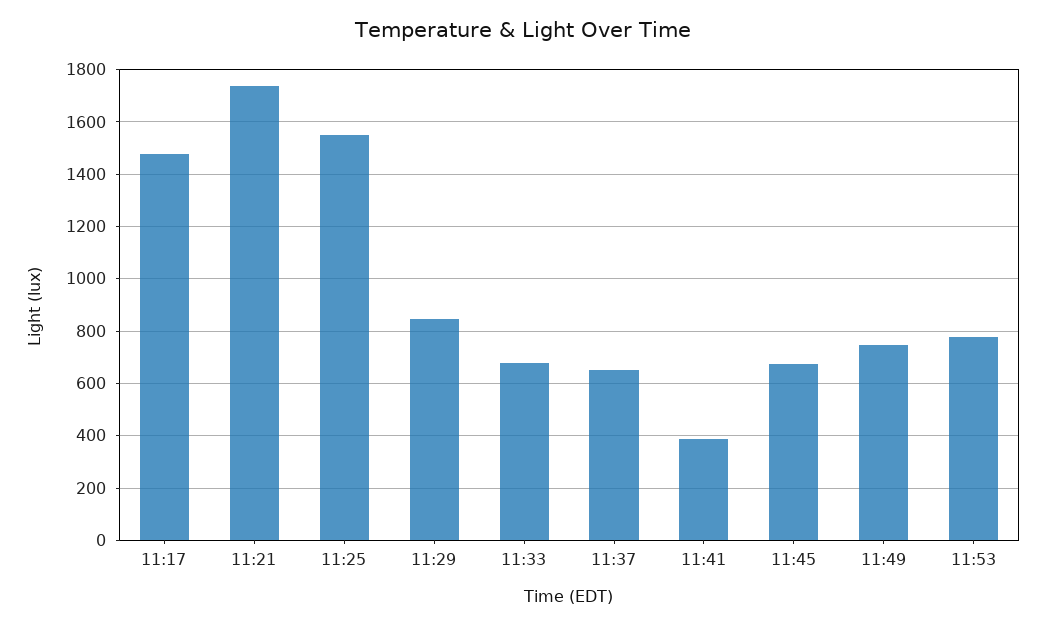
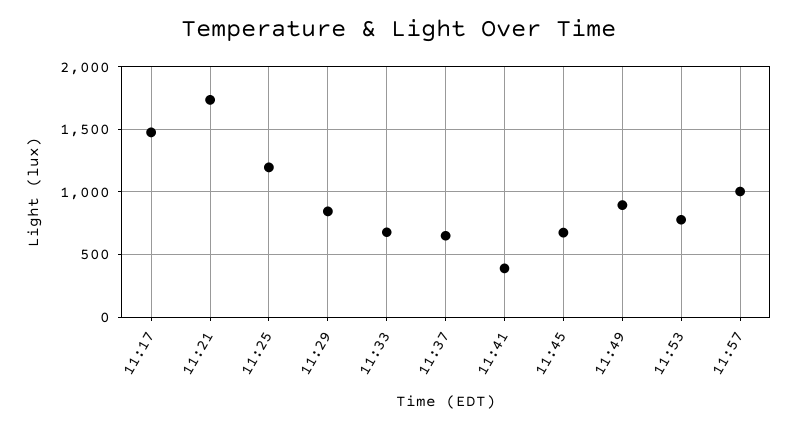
11:25: 1550 -> 1200
11:49: 750 -> 900
11:57: none -> 1000

